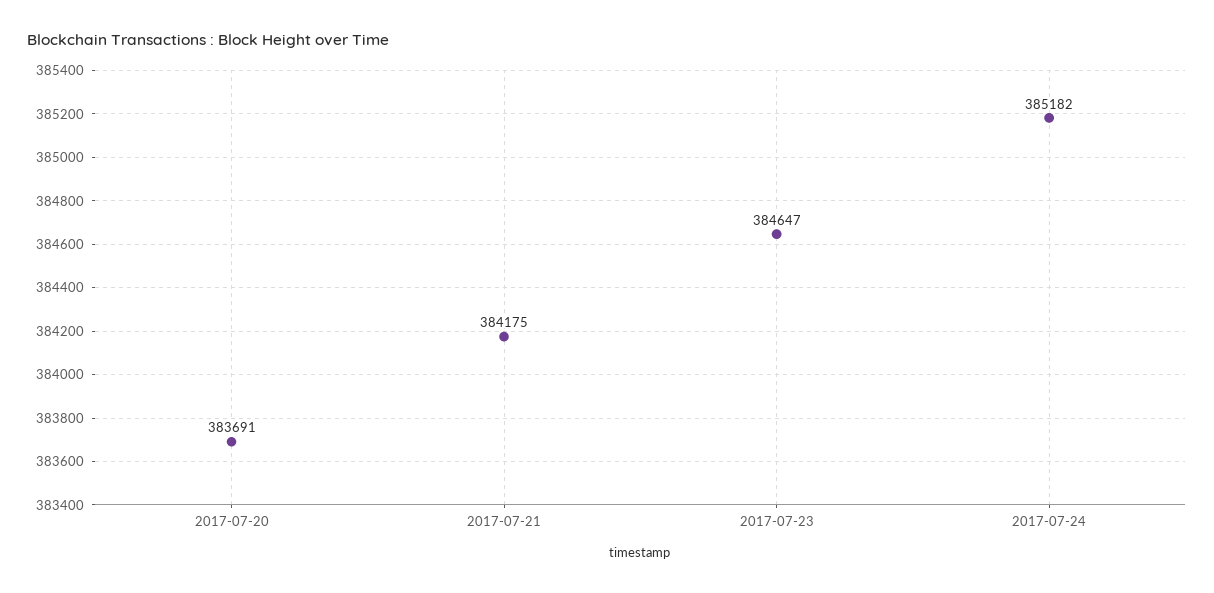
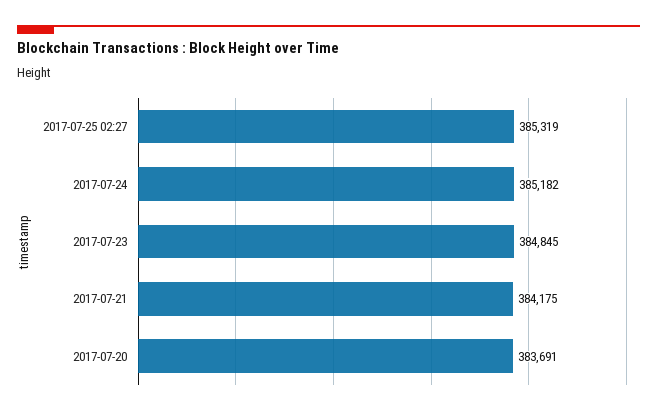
2017-07-23: 384647 -> 384845
2017-07-25 02:27: none -> 385319

